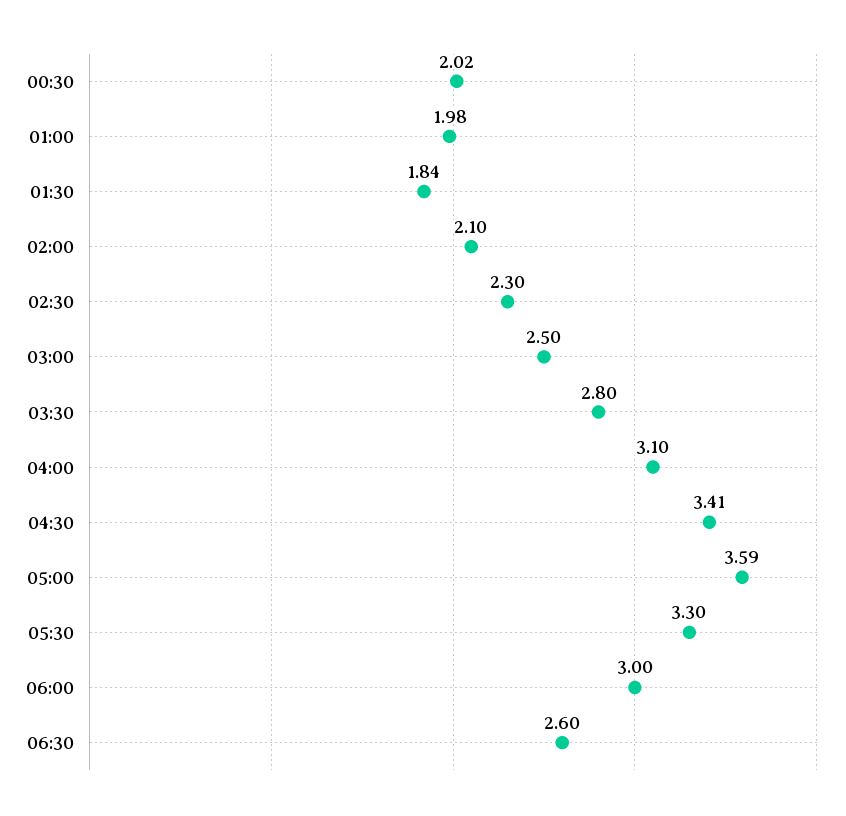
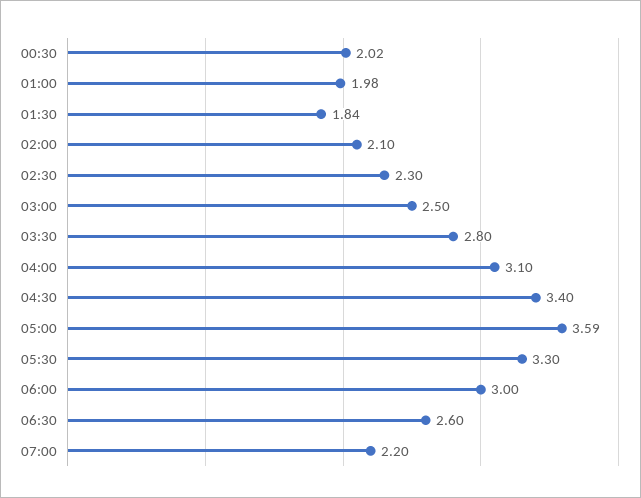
04:30: 3.41 -> 3.4
07:00: none -> 2.2

